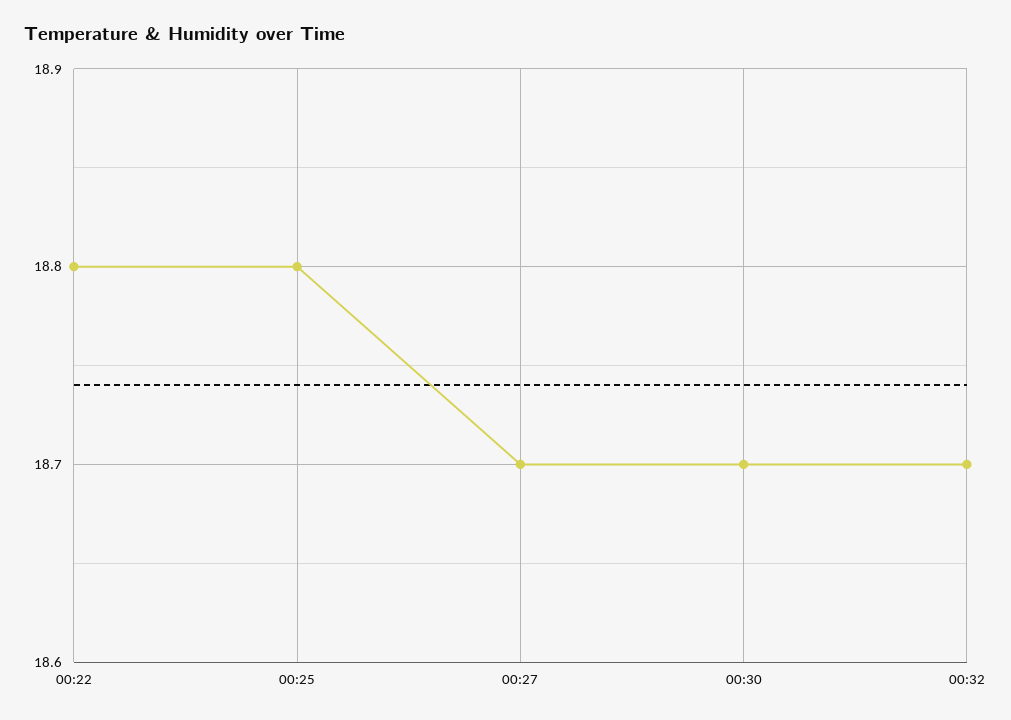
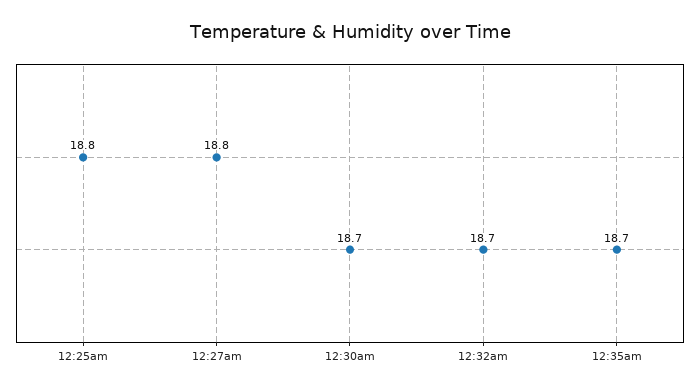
00:22: 18.8 -> none
00:27: 18.7 -> 18.8
12:35am: none -> 18.7

